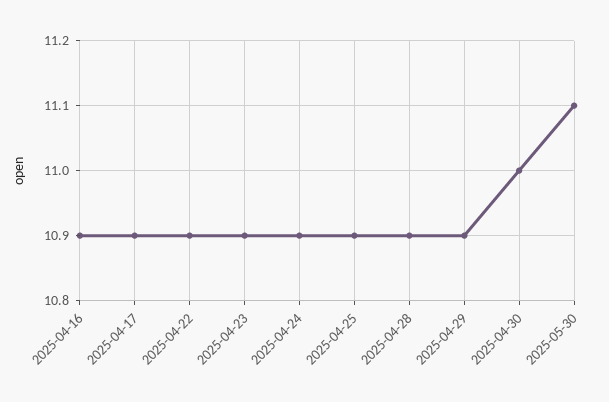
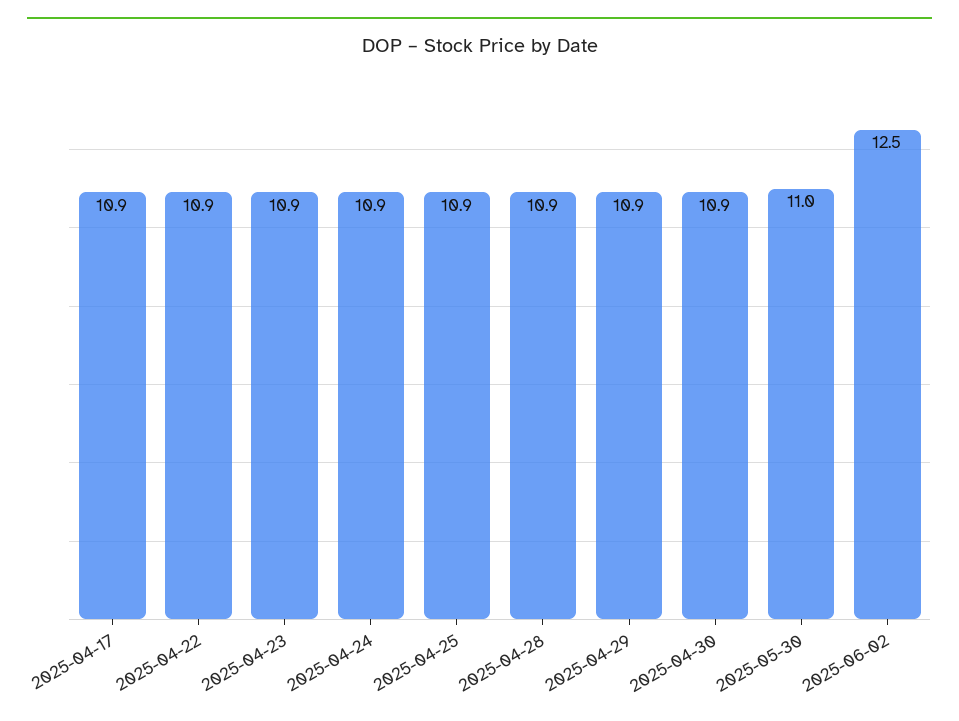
2025-04-16: 10.9 -> none
2025-04-30: 11 -> 10.9
2025-05-30: 11.1 -> 11
2025-06-02: none -> 12.5

